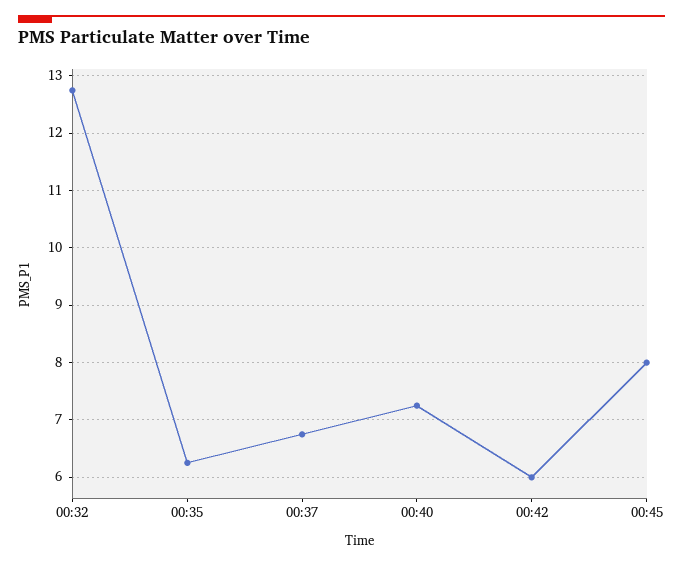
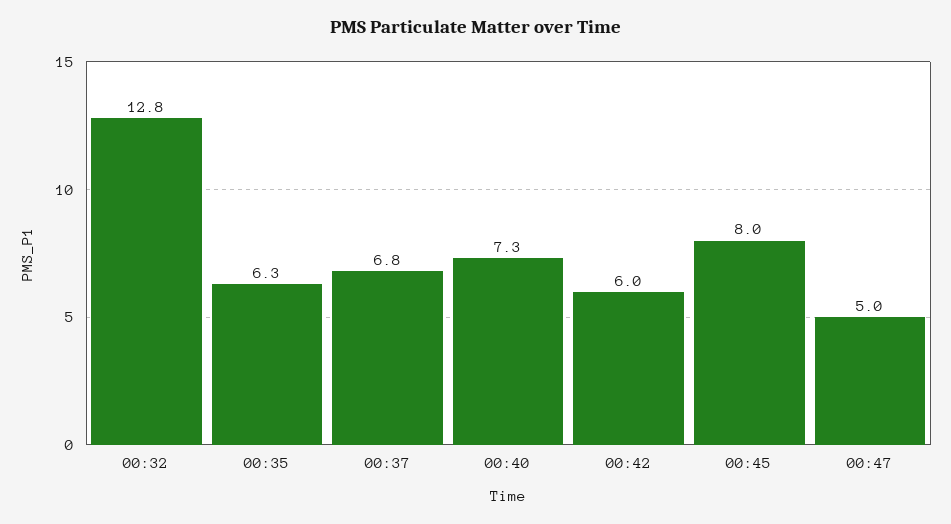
00:47: none -> 5

